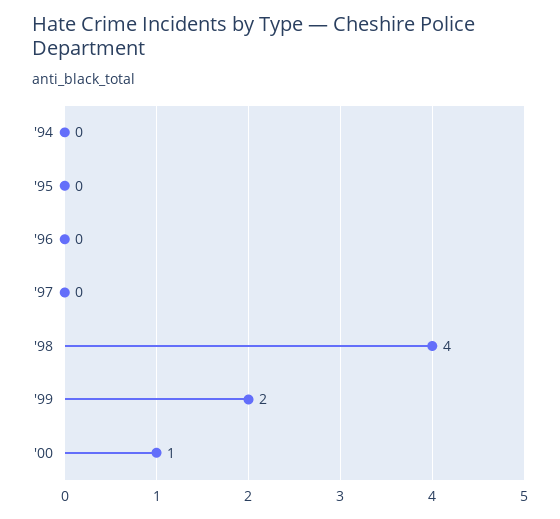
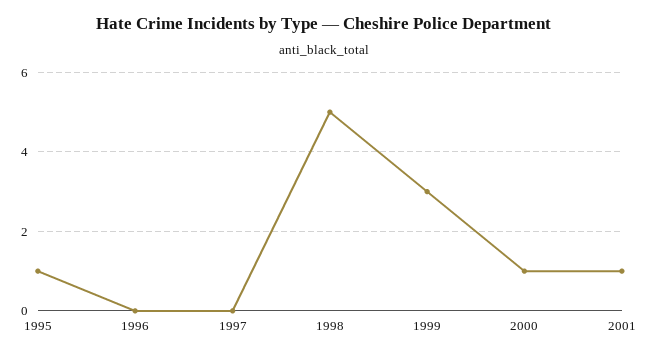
'94: 0 -> none
'95: 0 -> 1
'98: 4 -> 5
'99: 2 -> 3
2001: none -> 1

